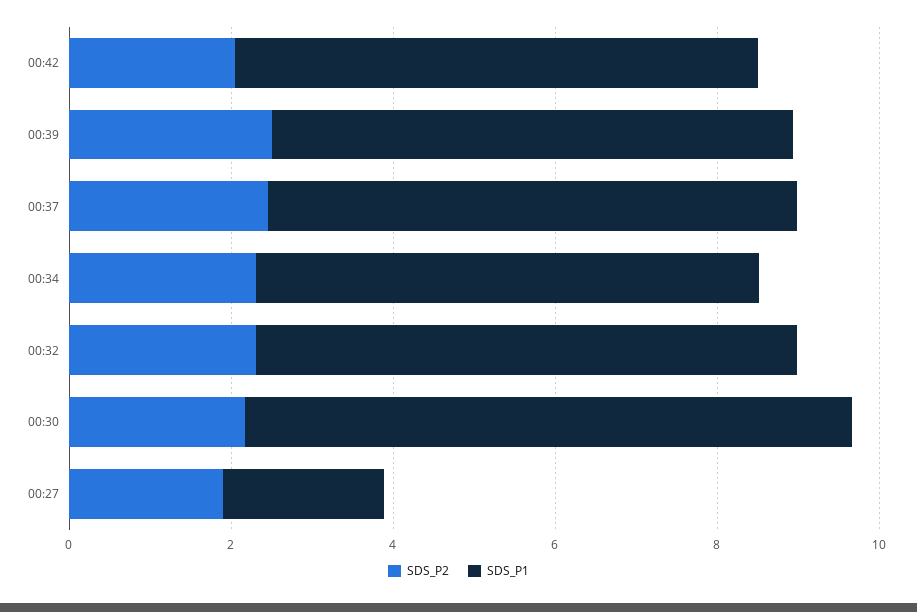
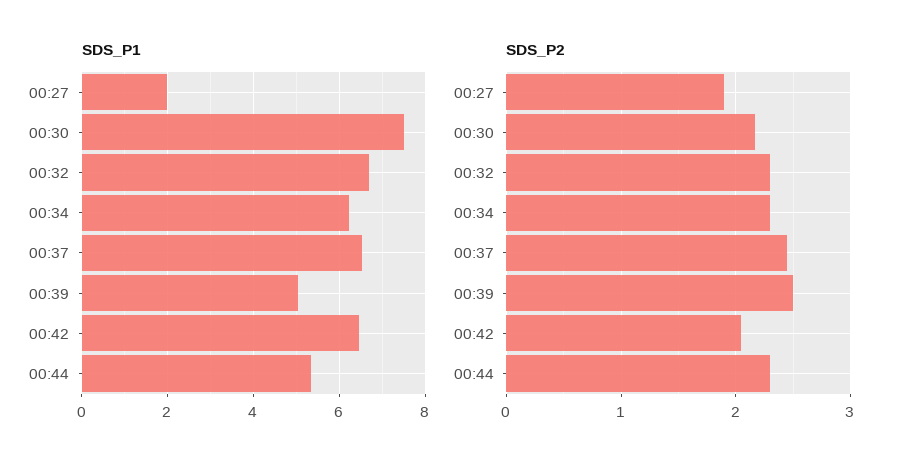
SDS_P1, 00:39: 6.5 -> 5
SDS_P1, 00:44: none -> 5.4
SDS_P2, 00:44: none -> 2.3

